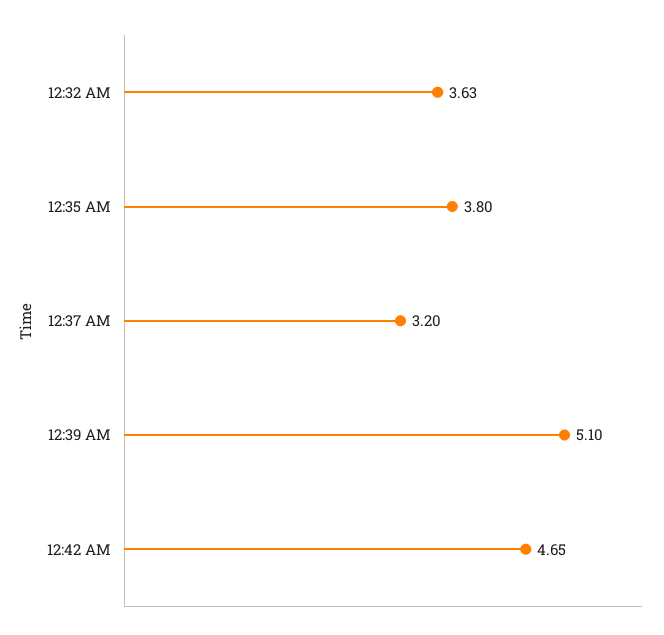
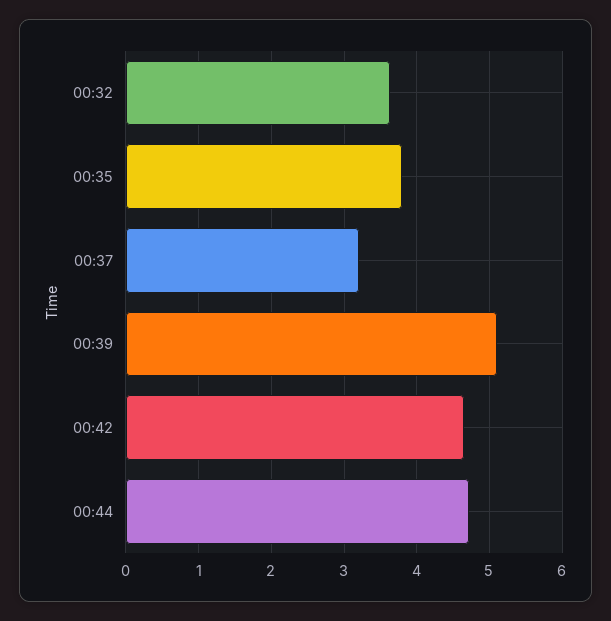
00:44: none -> 4.7

